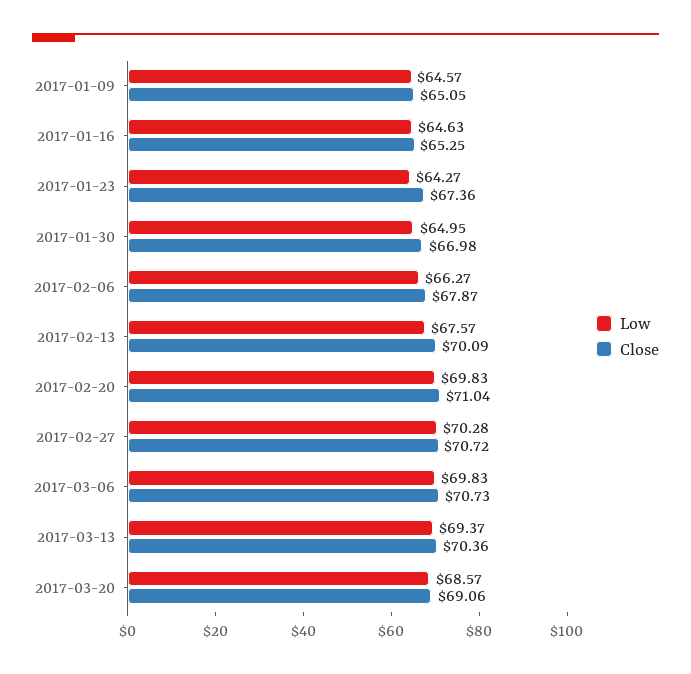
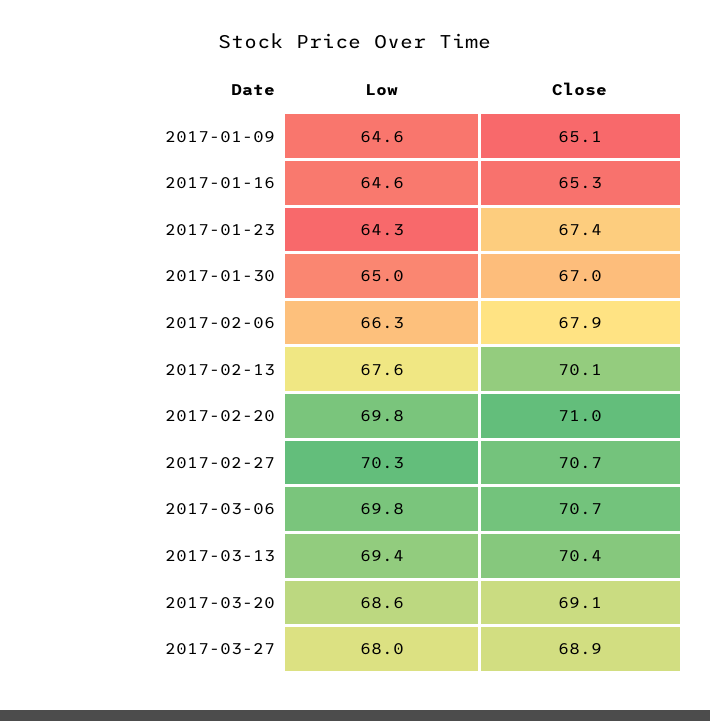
Low, 2017-03-27: none -> 68
Close, 2017-03-27: none -> 68.9

